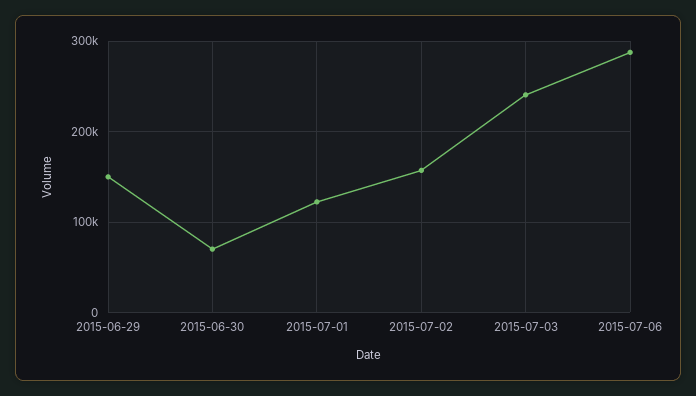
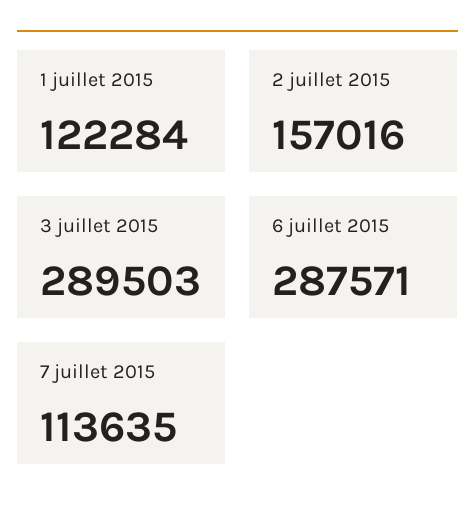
2015-06-29: 150000 -> none
2015-06-30: 70000 -> none
2015-07-03: 240000 -> 289503
7 juillet 2015: none -> 113635

